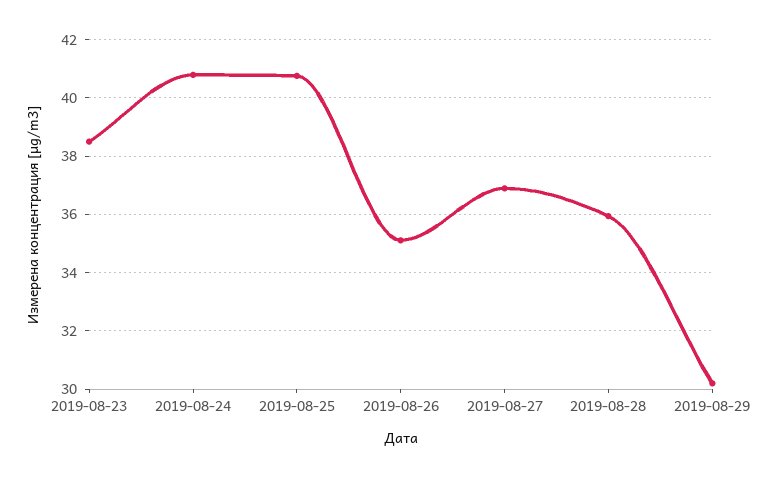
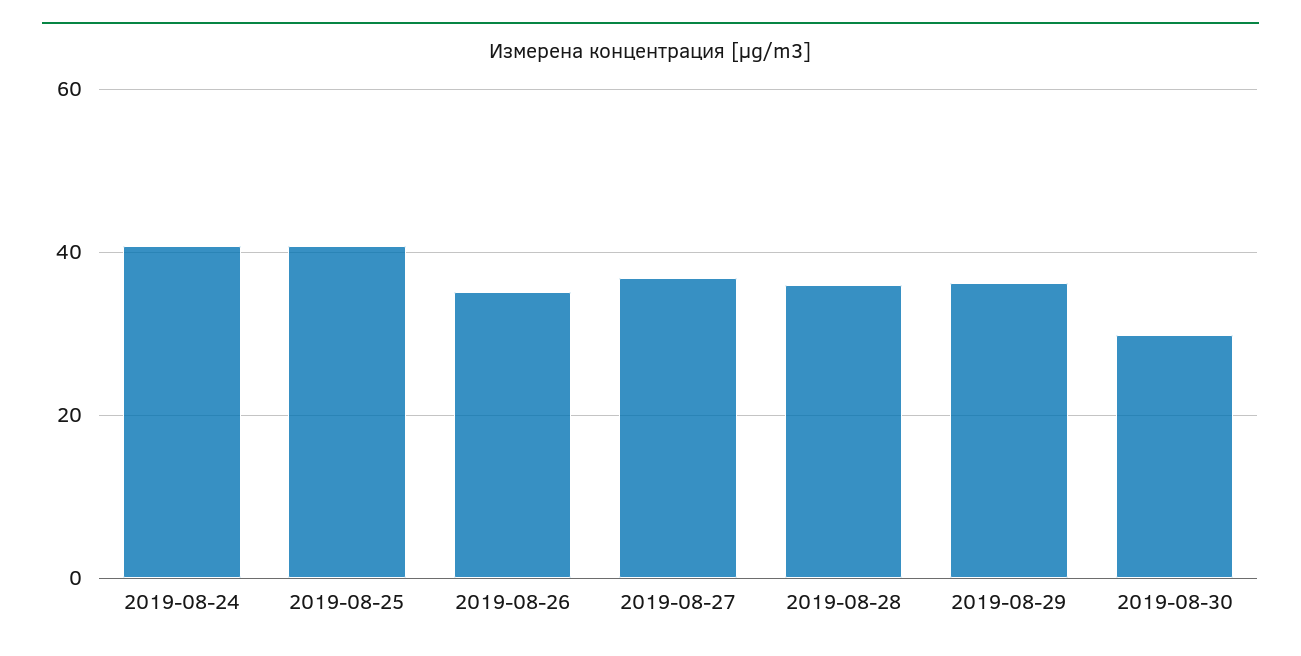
2019-08-23: 38.5 -> none
2019-08-29: 30.25 -> 36
2019-08-30: none -> 30

